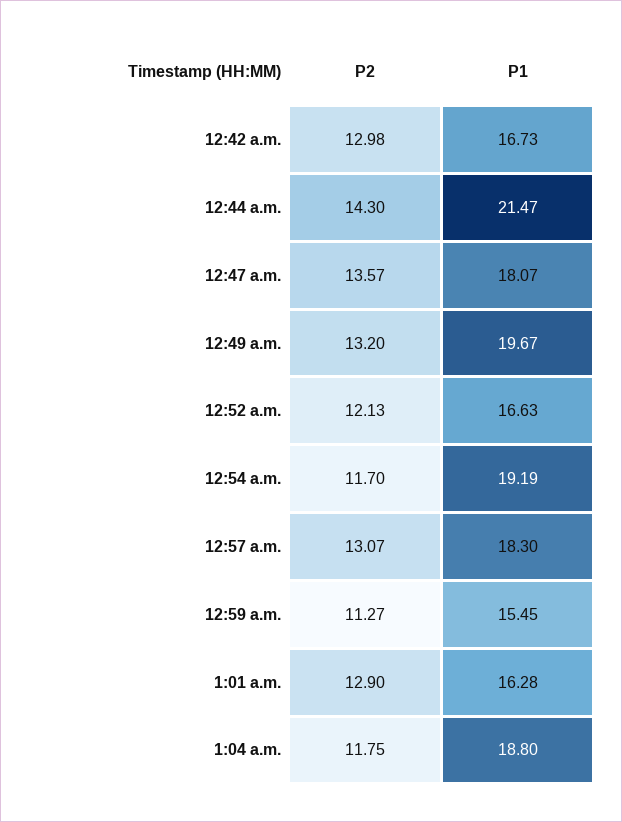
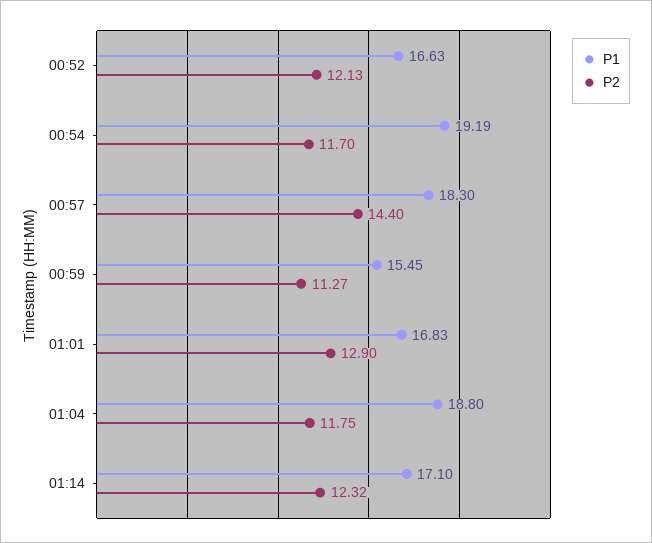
P2, 12:42 a.m.: 12.98 -> none
P1, 12:42 a.m.: 16.73 -> none
P2, 12:44 a.m.: 14.3 -> none
P1, 12:44 a.m.: 21.47 -> none
P2, 12:47 a.m.: 13.57 -> none
P1, 12:47 a.m.: 18.07 -> none
P2, 12:49 a.m.: 13.2 -> none
P1, 12:49 a.m.: 19.67 -> none
P2, 12:57 a.m.: 13.07 -> 14.4
P1, 1:01 a.m.: 16.28 -> 16.83
P1, 01:14: none -> 17.1
P2, 01:14: none -> 12.32

